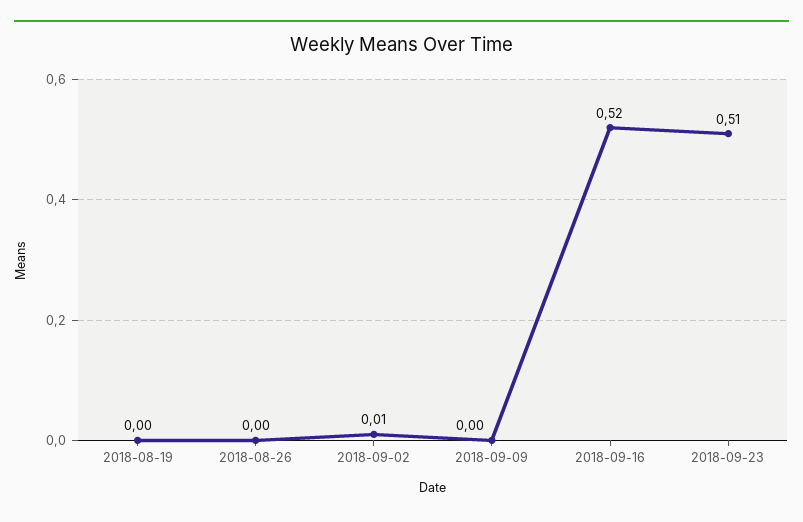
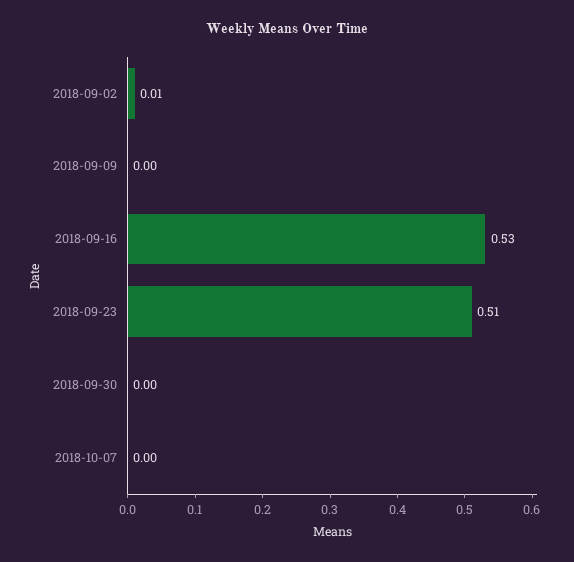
2018-08-19: 0 -> none
2018-08-26: 0 -> none
2018-09-16: 0.52 -> 0.53
2018-09-30: none -> 0
2018-10-07: none -> 0

